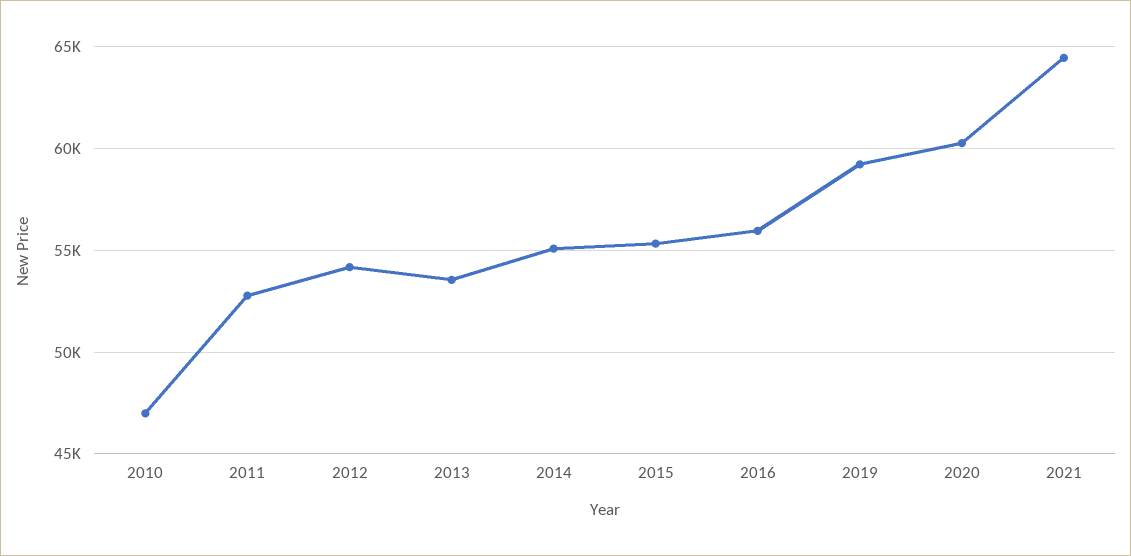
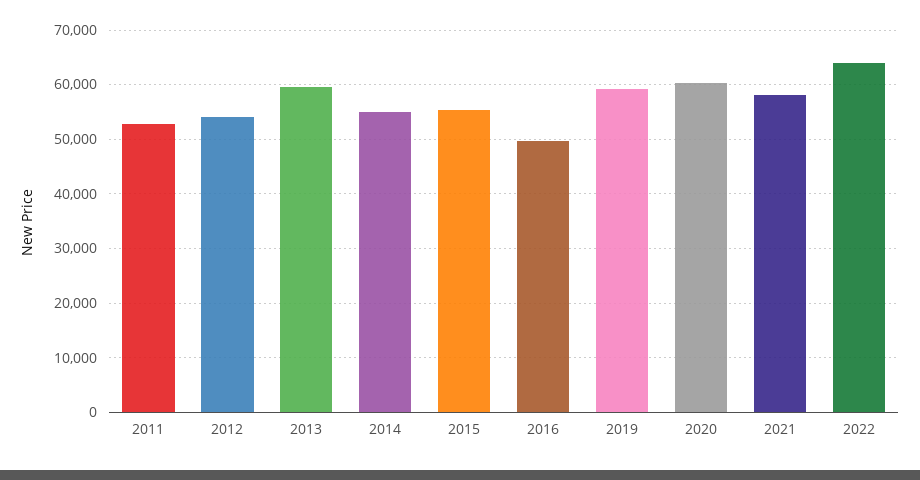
2010: 47000 -> none
2013: 53500 -> 60000
2016: 56000 -> 50000
2021: 64500 -> 58000
2022: none -> 64000

